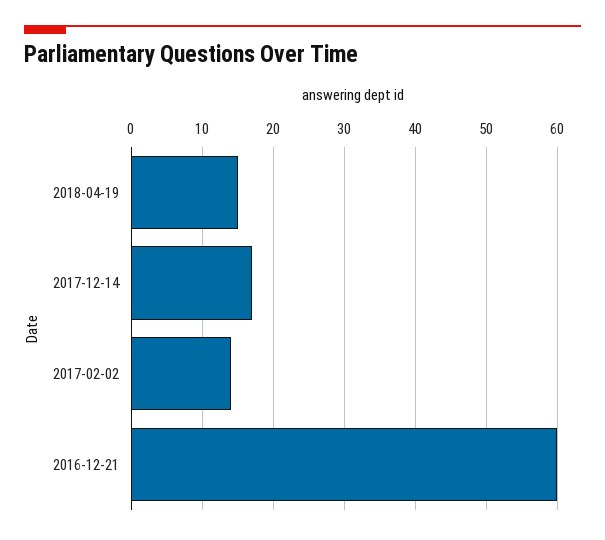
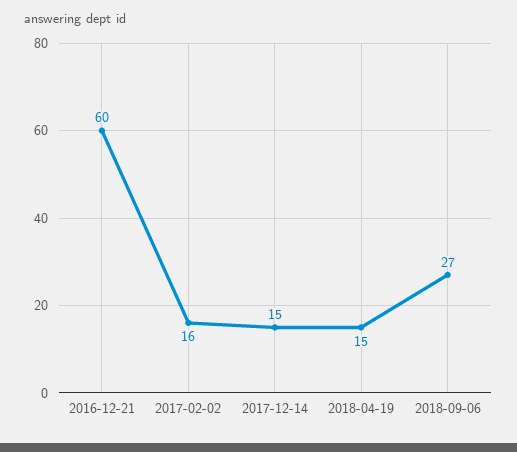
2017-12-14: 17 -> 15
2017-02-02: 14 -> 16
2018-09-06: none -> 27

